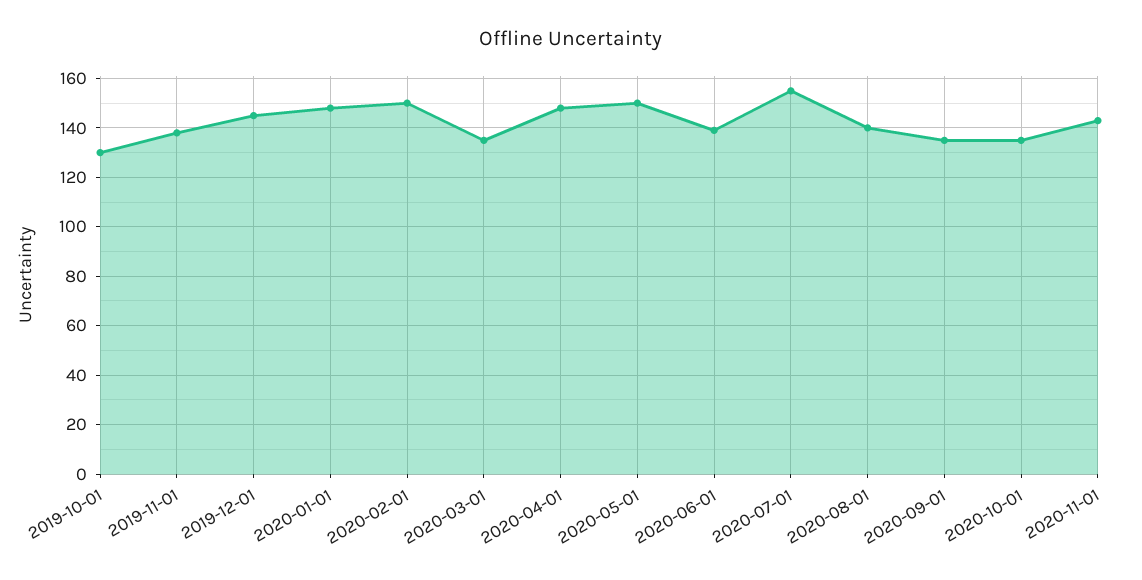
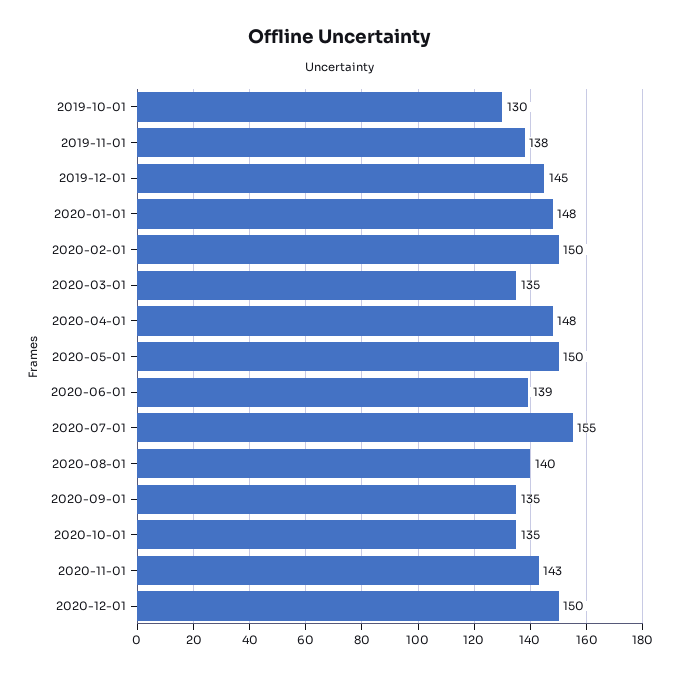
2020-12-01: none -> 150

